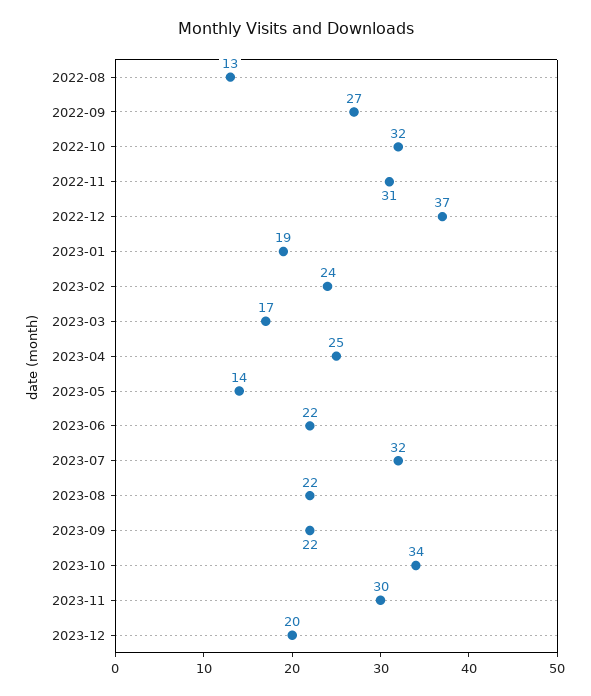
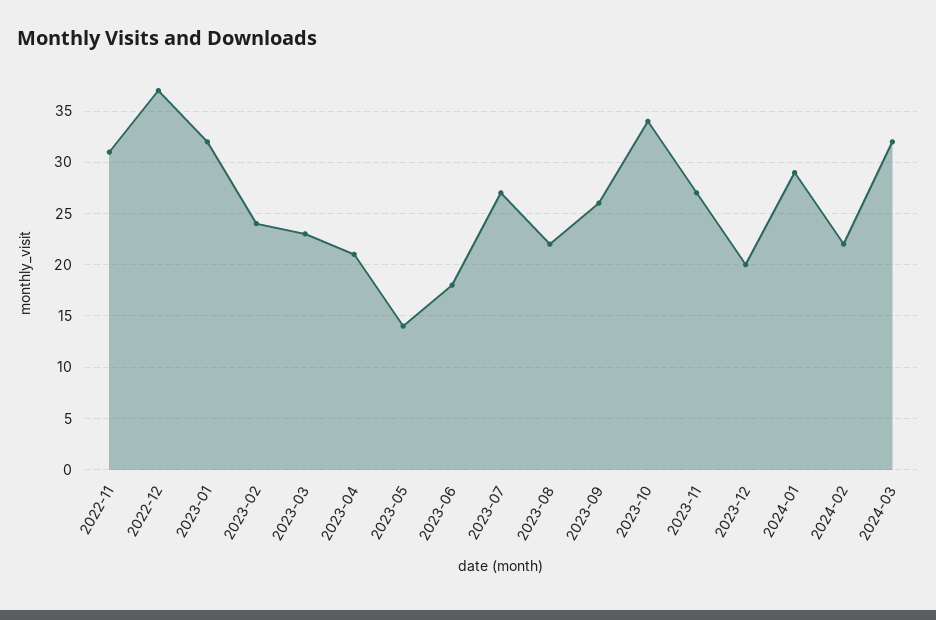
2022-08: 13 -> none
2022-09: 27 -> none
2022-10: 32 -> none
2023-01: 19 -> 32
2023-03: 17 -> 23
2023-04: 25 -> 21
2023-06: 22 -> 18
2023-07: 32 -> 27
2023-09: 22 -> 26
2023-11: 30 -> 27
2024-01: none -> 29
2024-02: none -> 22
2024-03: none -> 32

